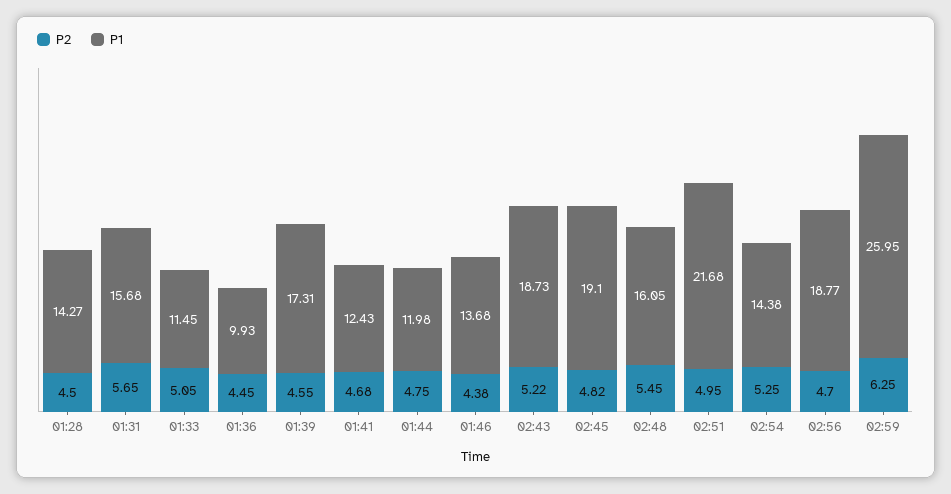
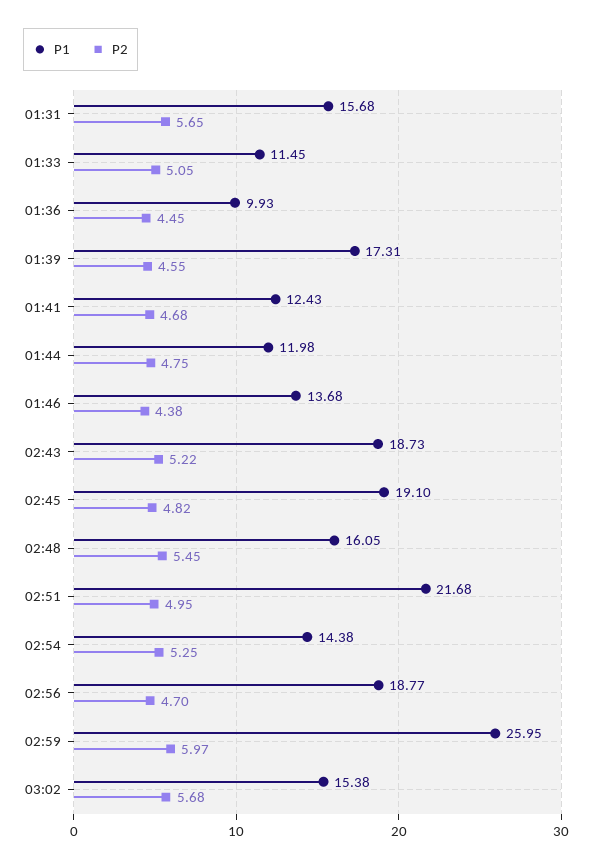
P2, 01:28: 4.5 -> none
P1, 01:28: 14.27 -> none
P2, 02:59: 6.25 -> 5.97
P1, 03:02: none -> 15.38
P2, 03:02: none -> 5.68

